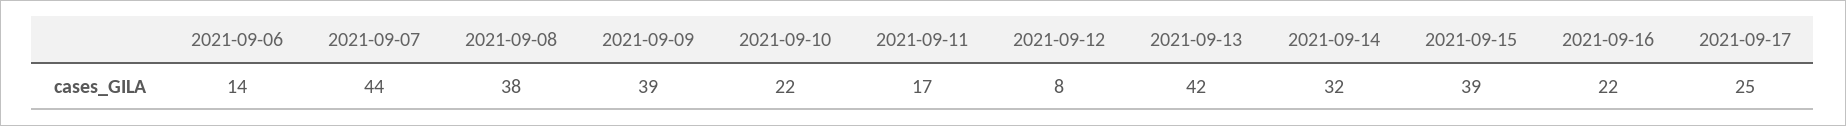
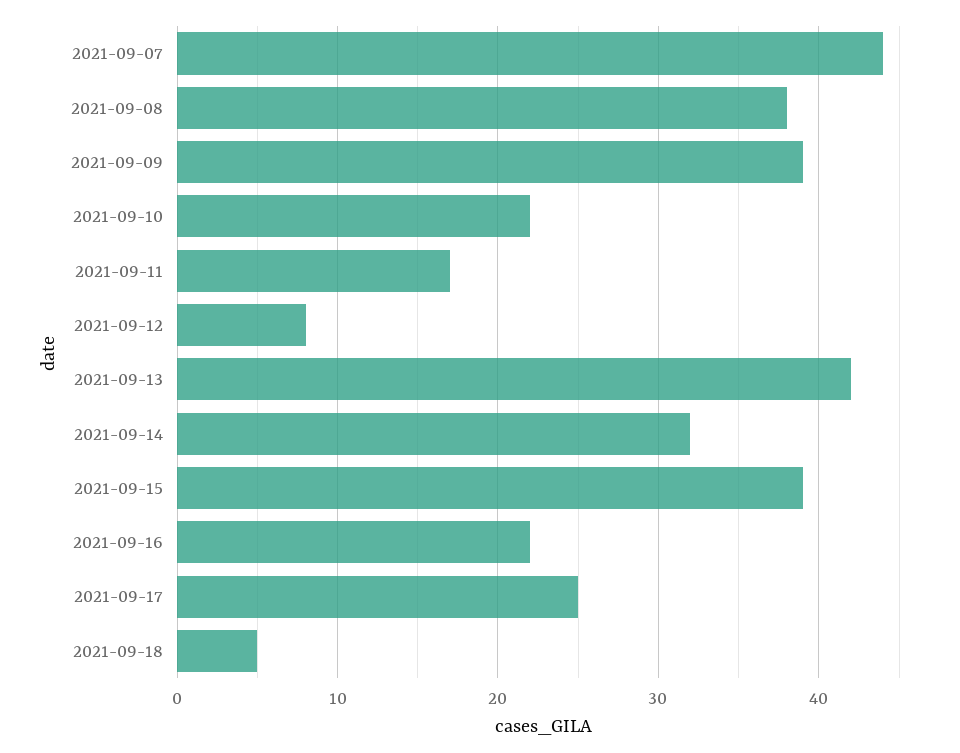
2021-09-06: 14 -> none
2021-09-18: none -> 5

